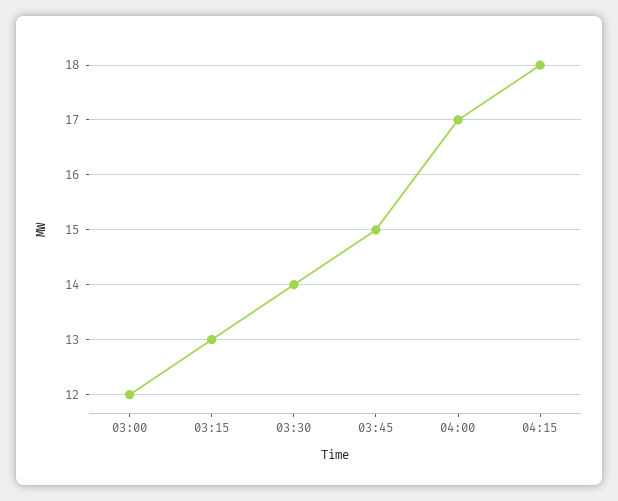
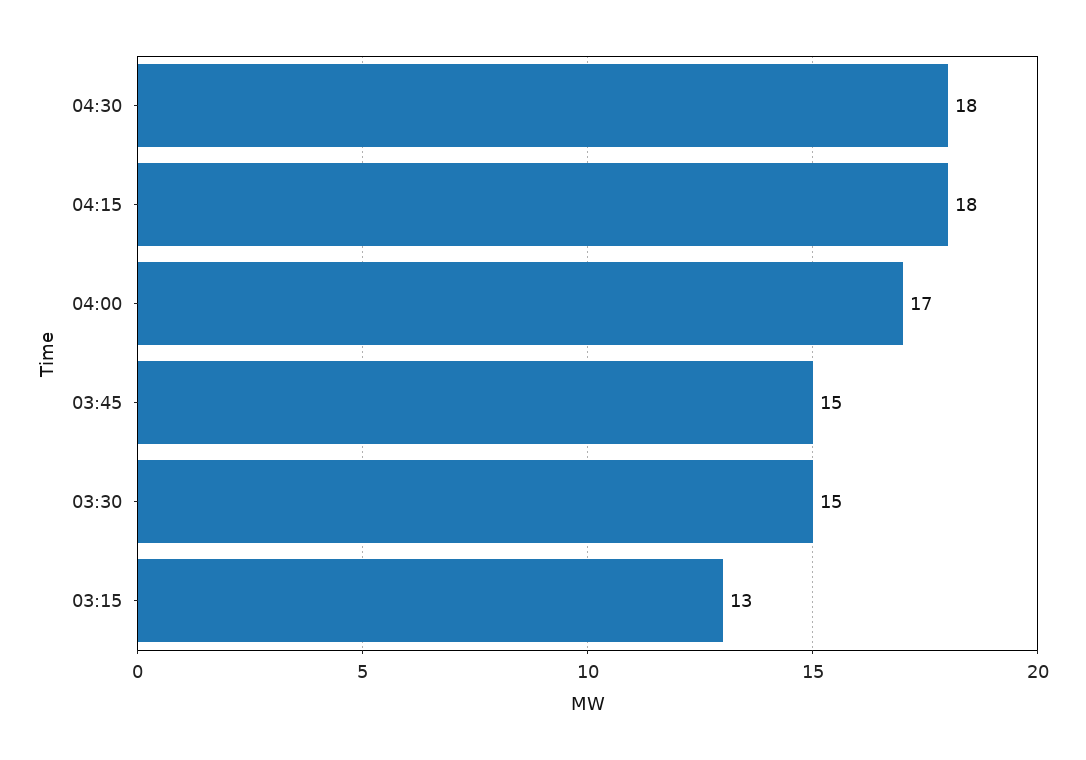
03:00: 12 -> none
03:30: 14 -> 15
04:30: none -> 18

